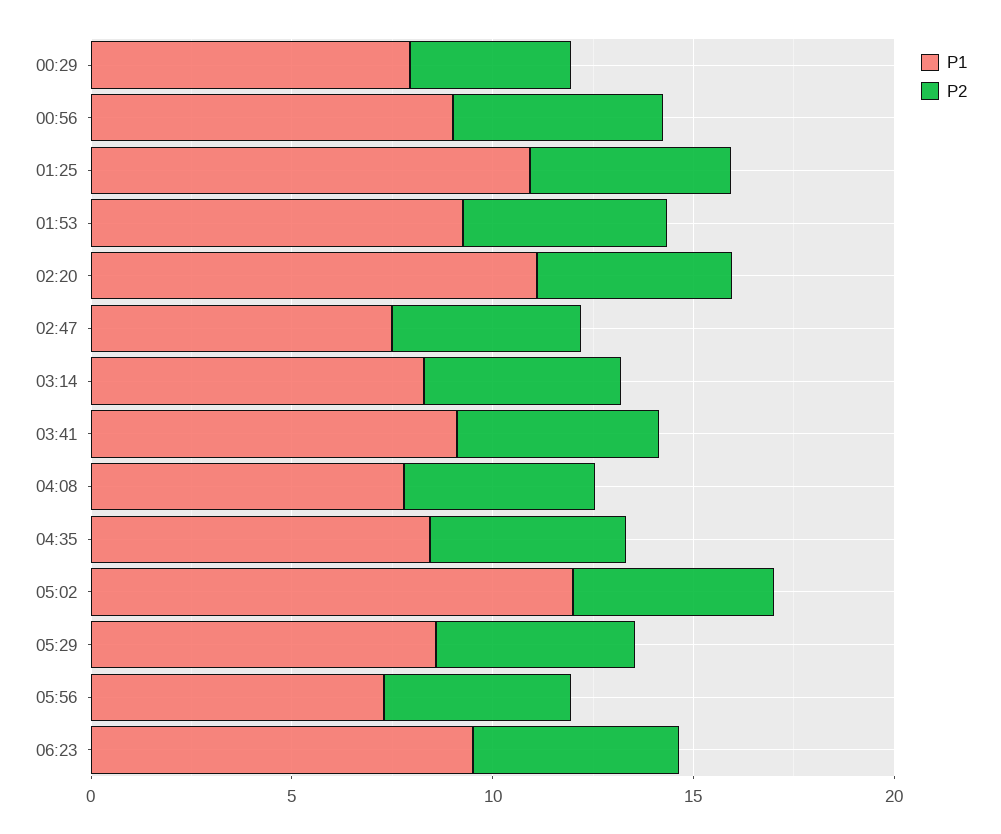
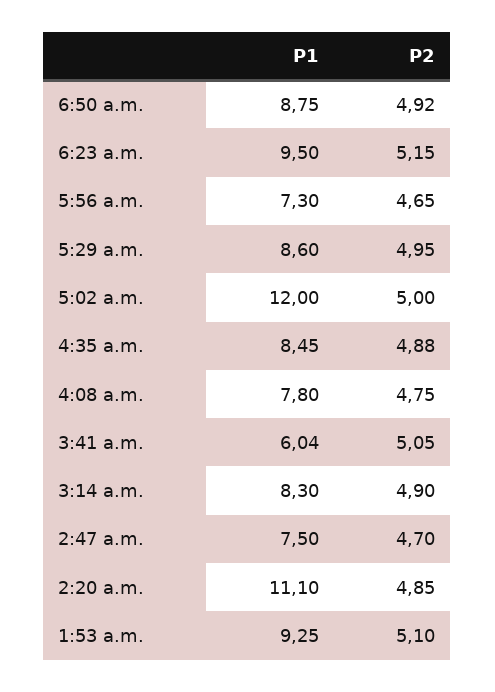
P1, 00:29: 8 -> none
P2, 00:29: 4 -> none
P1, 00:56: 9 -> none
P2, 00:56: 5 -> none
P1, 01:25: 11 -> none
P2, 01:25: 5 -> none
P1, 03:41: 9 -> 6.04
P1, 6:50 a.m.: none -> 8.75
P2, 6:50 a.m.: none -> 4.92

